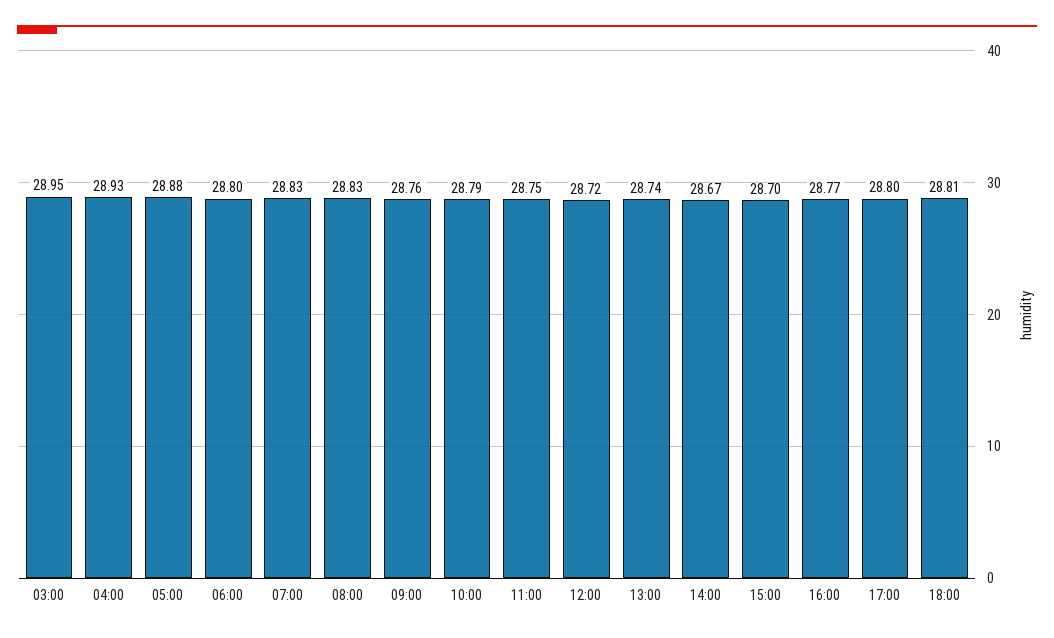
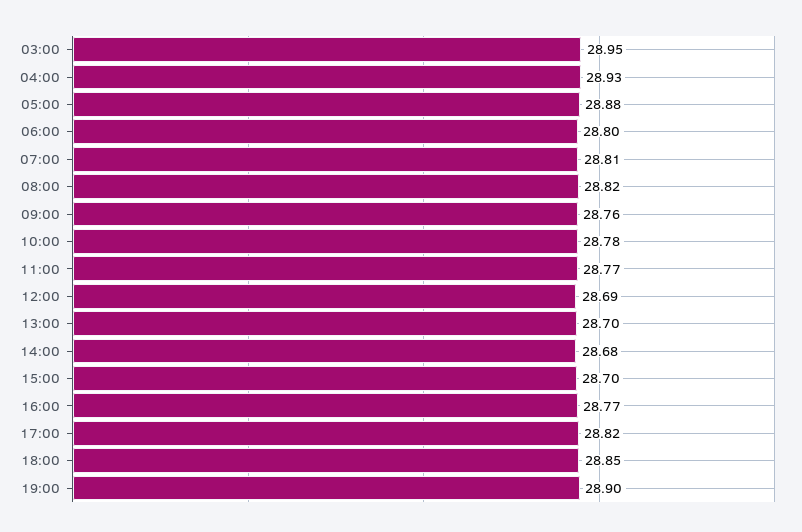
07:00: 28.83 -> 28.81
08:00: 28.83 -> 28.82
10:00: 28.79 -> 28.78
11:00: 28.75 -> 28.77
12:00: 28.72 -> 28.69
13:00: 28.74 -> 28.7
14:00: 28.67 -> 28.68
17:00: 28.8 -> 28.82
18:00: 28.81 -> 28.85
19:00: none -> 28.9

